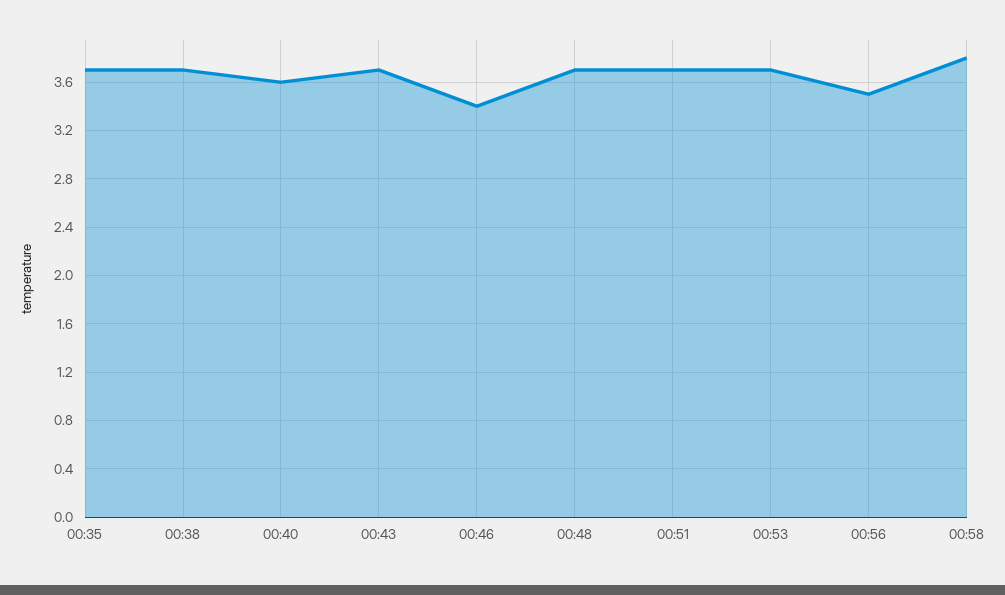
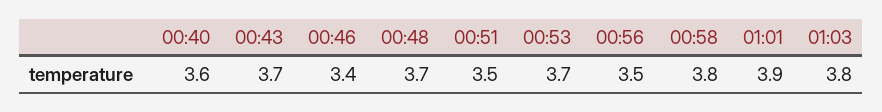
00:35: 3.7 -> none
00:38: 3.7 -> none
00:51: 3.7 -> 3.5
01:01: none -> 3.9
01:03: none -> 3.8

